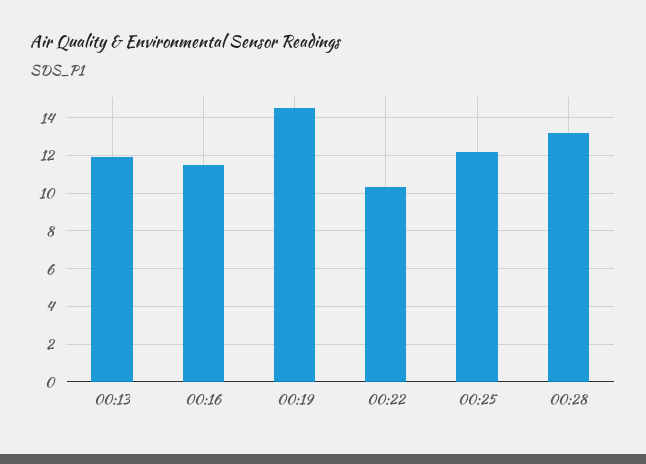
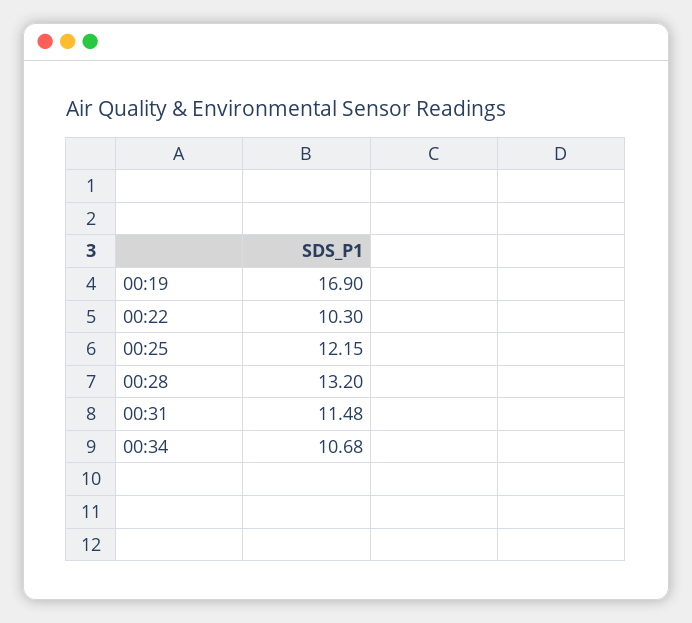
00:13: 12 -> none
00:16: 11.5 -> none
00:19: 14.5 -> 16.9
00:31: none -> 11.48
00:34: none -> 10.68

